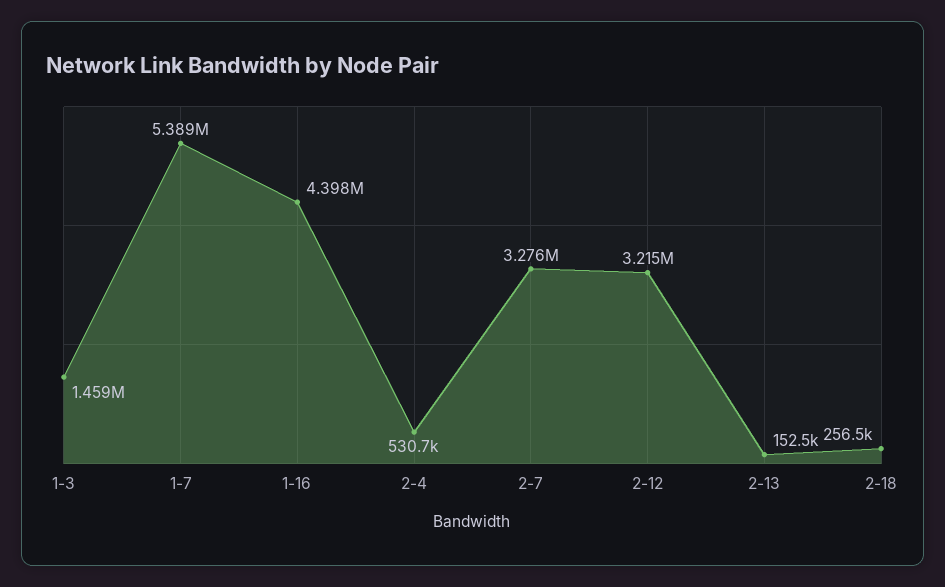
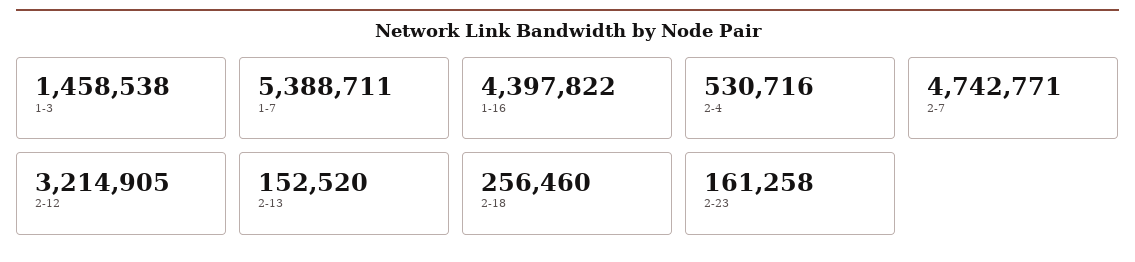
2-7: 3276000 -> 4742771
2-23: none -> 161258

